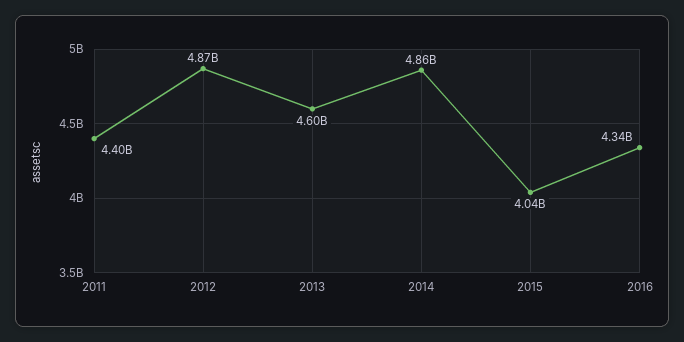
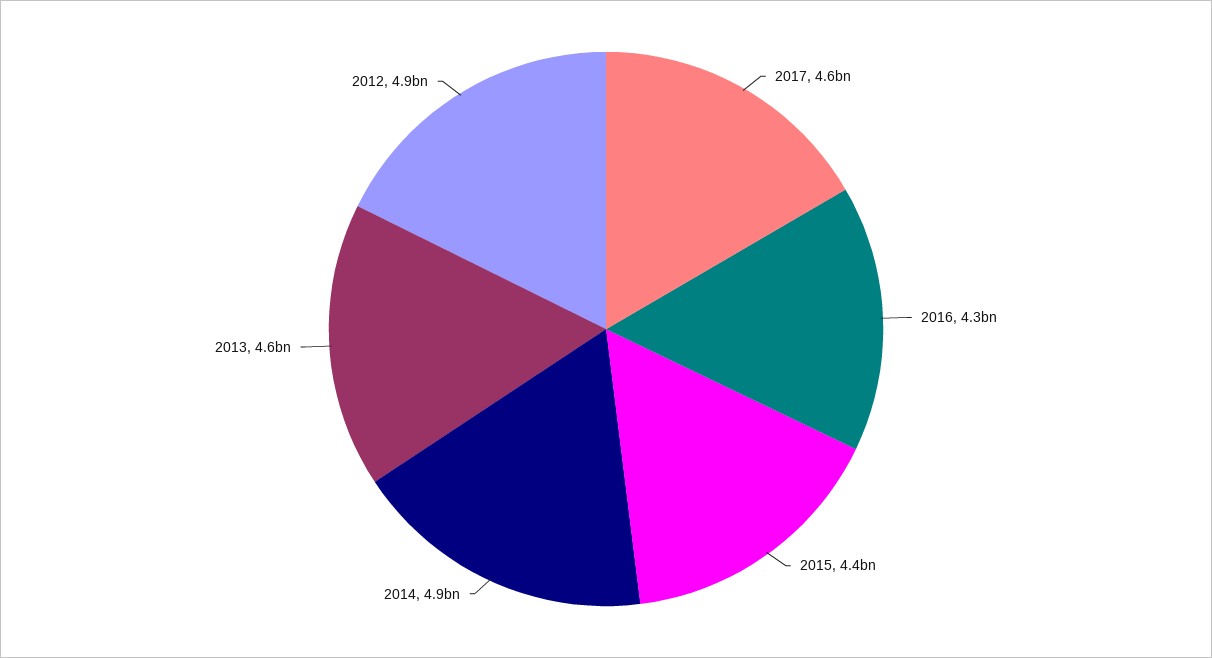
2011: 4400000000 -> none
2015: 4040000000 -> 4400000000
2017: none -> 4600000000

